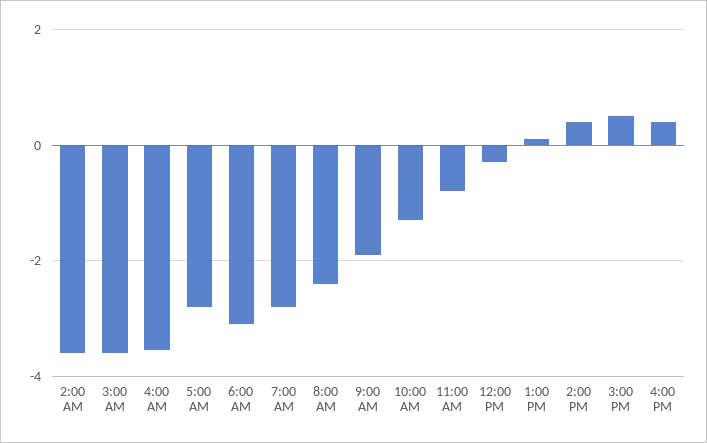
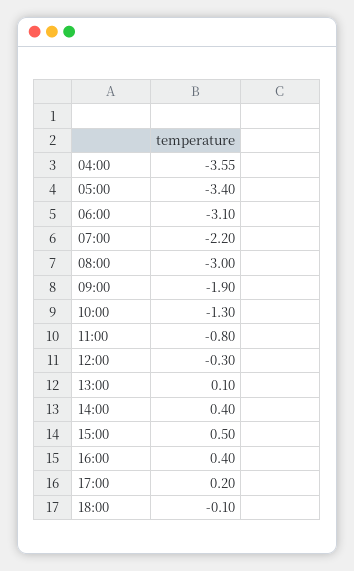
2:00 AM: -3.6 -> none
3:00 AM: -3.6 -> none
5:00 AM: -2.8 -> -3.4
7:00 AM: -2.8 -> -2.2
8:00 AM: -2.4 -> -3
17:00: none -> 0.2
18:00: none -> -0.1

